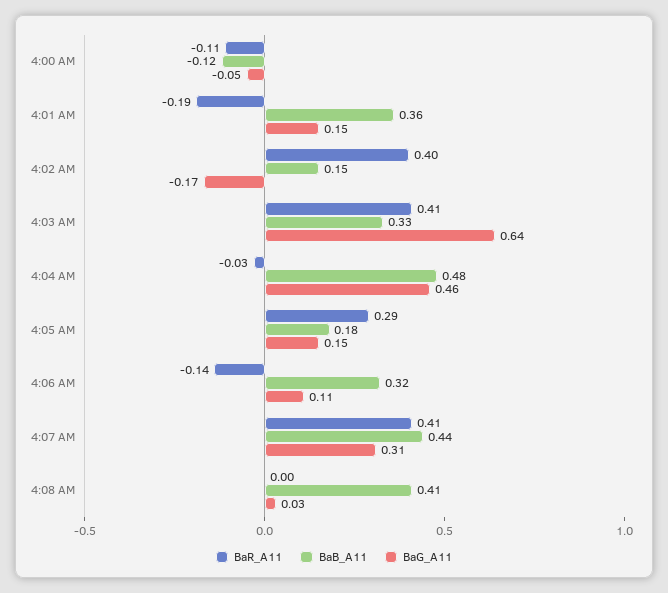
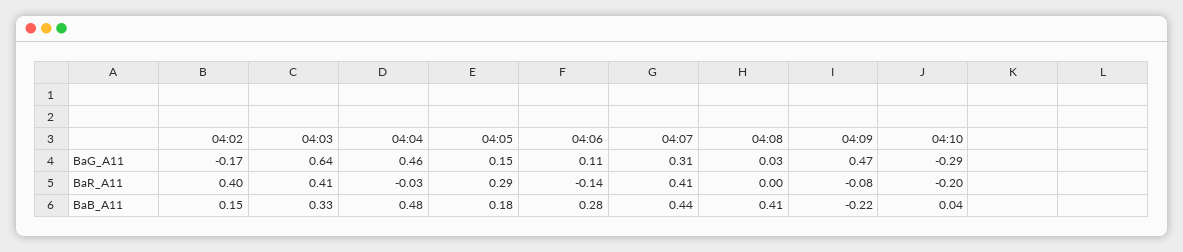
BaR_A11, 4:00 AM: -0.11 -> none
BaB_A11, 4:00 AM: -0.12 -> none
BaG_A11, 4:00 AM: -0.05 -> none
BaR_A11, 4:01 AM: -0.19 -> none
BaB_A11, 4:01 AM: 0.36 -> none
BaG_A11, 4:01 AM: 0.15 -> none
BaB_A11, 4:06 AM: 0.32 -> 0.28
BaG_A11, 04:09: none -> 0.47
BaG_A11, 04:10: none -> -0.29
BaR_A11, 04:09: none -> -0.08
BaR_A11, 04:10: none -> -0.2
BaB_A11, 04:09: none -> -0.22
BaB_A11, 04:10: none -> 0.04

